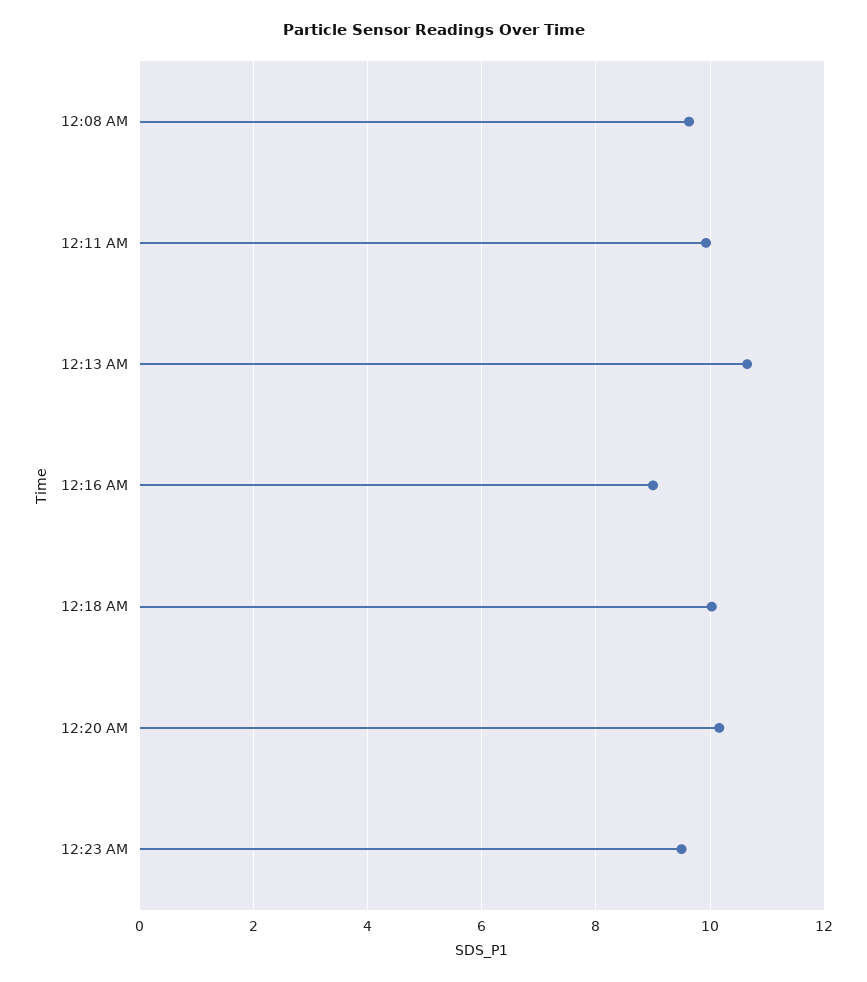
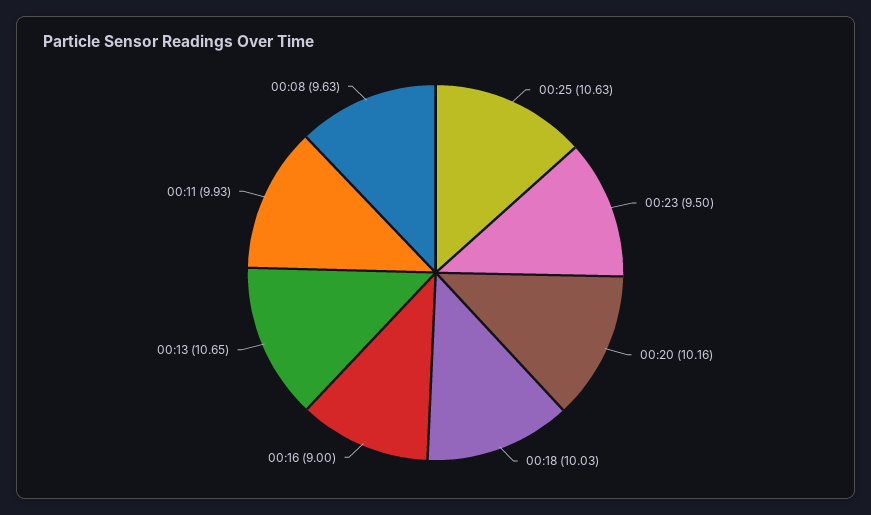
00:25: none -> 10.63

